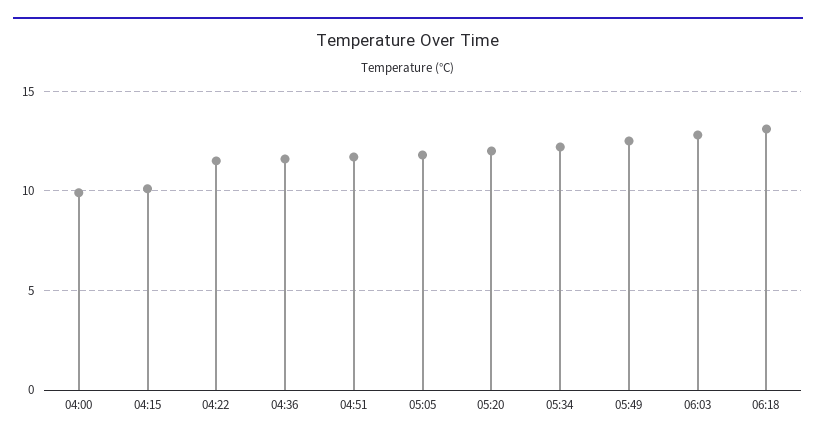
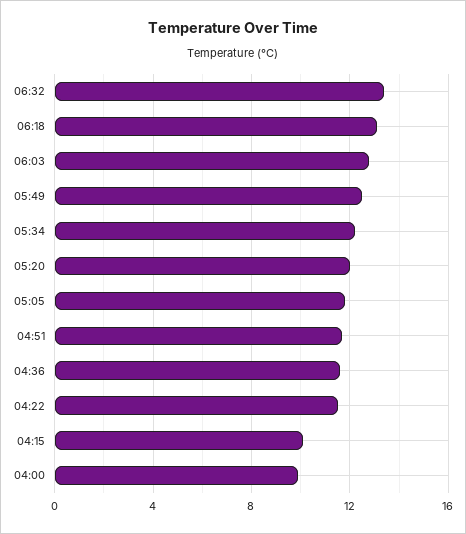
06:32: none -> 13.5

